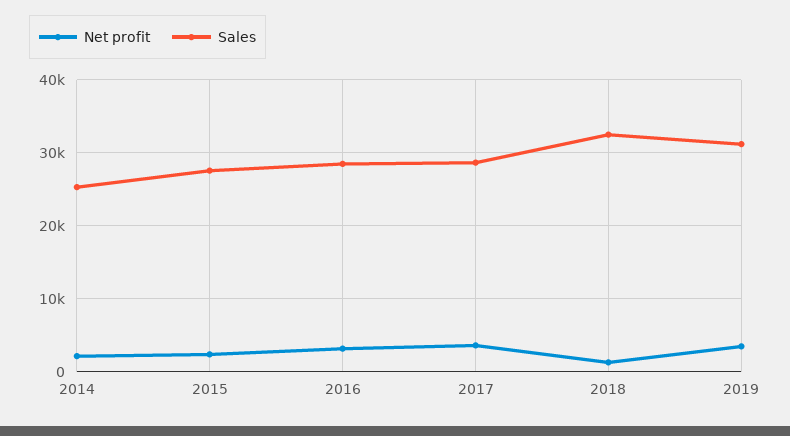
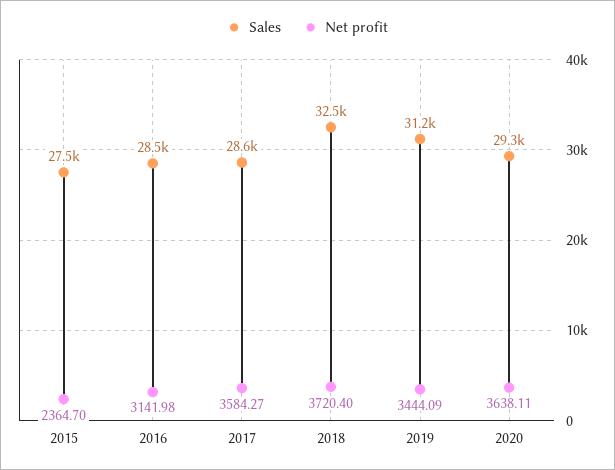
Net profit, 2014: 2000 -> none
Sales, 2014: 25000 -> none
Net profit, 2018: 1000 -> 3720.4
Sales, 2020: none -> 29300
Net profit, 2020: none -> 3638.11

